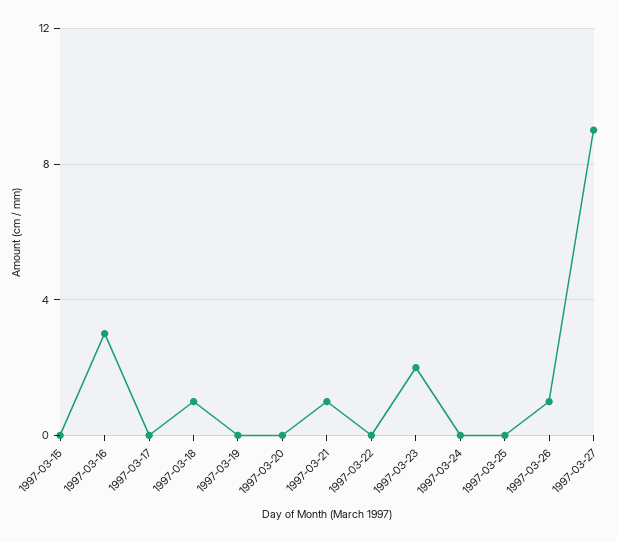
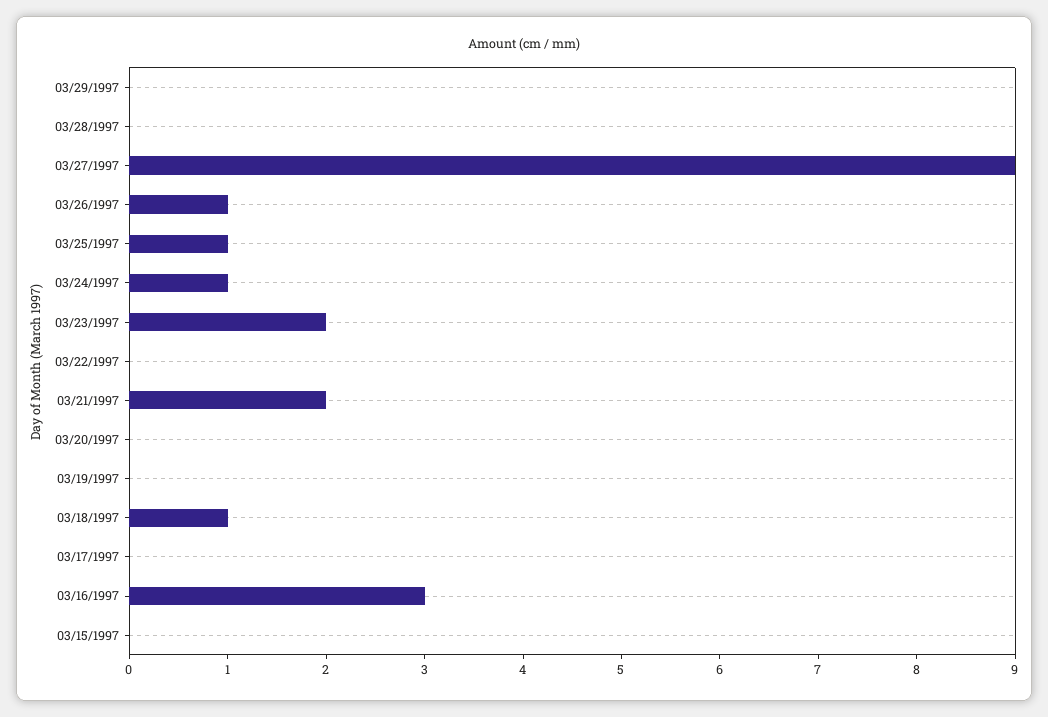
1997-03-21: 1 -> 2
1997-03-24: 0 -> 1
1997-03-25: 0 -> 1
03/29/1997: none -> 0
03/28/1997: none -> 0

